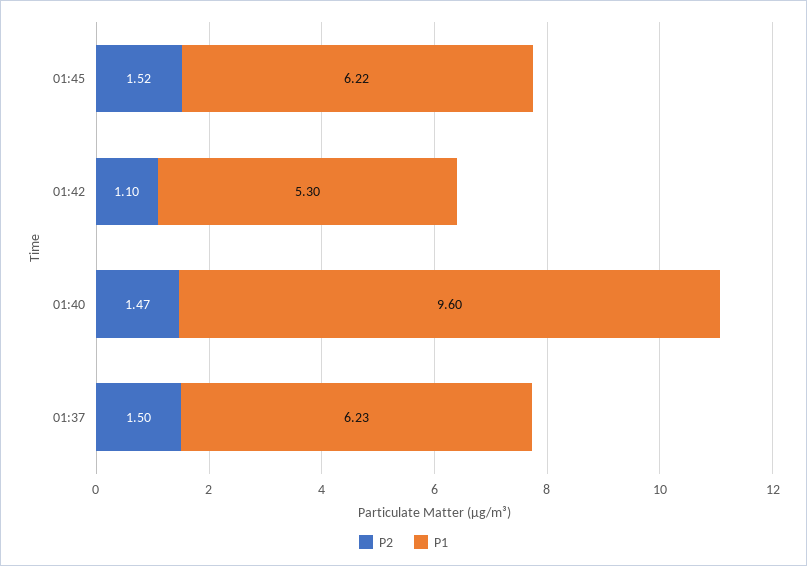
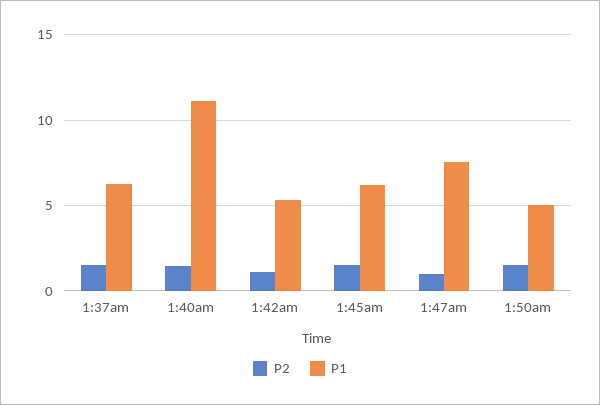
P1, 01:40: 9.6 -> 11
P2, 1:47am: none -> 1
P1, 1:47am: none -> 7.5
P2, 1:50am: none -> 1.5
P1, 1:50am: none -> 5

